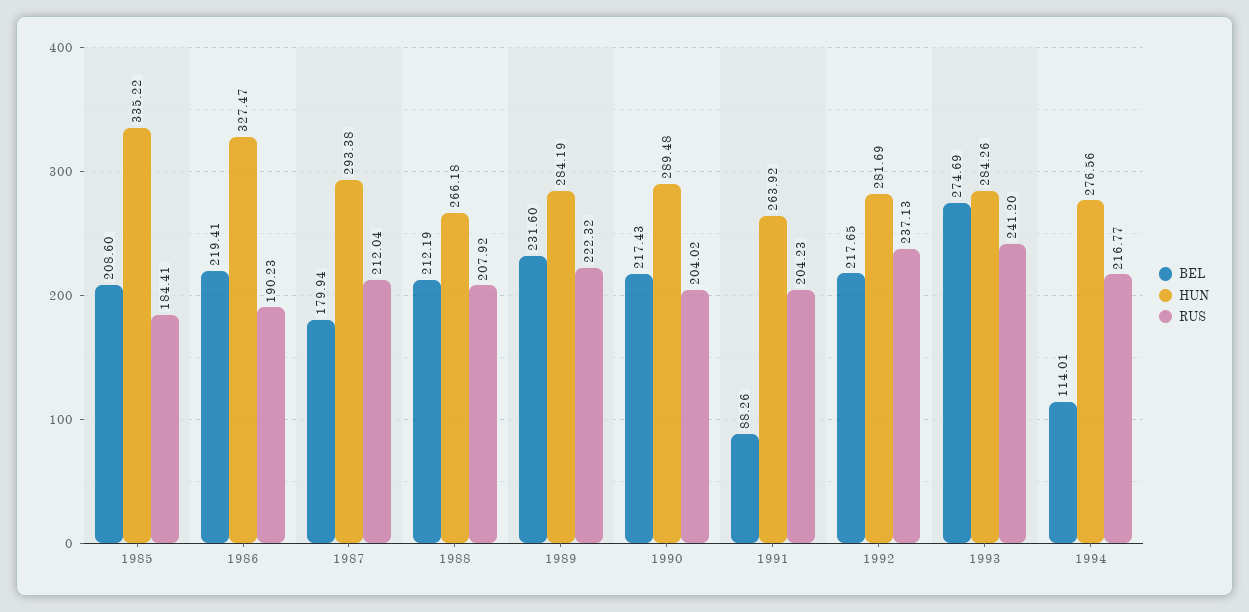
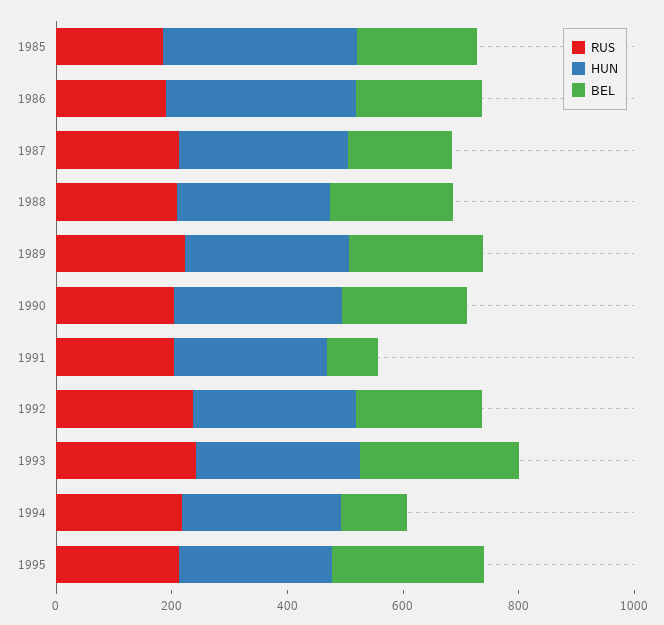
RUS, 1995: none -> 200
HUN, 1995: none -> 250
BEL, 1995: none -> 250

